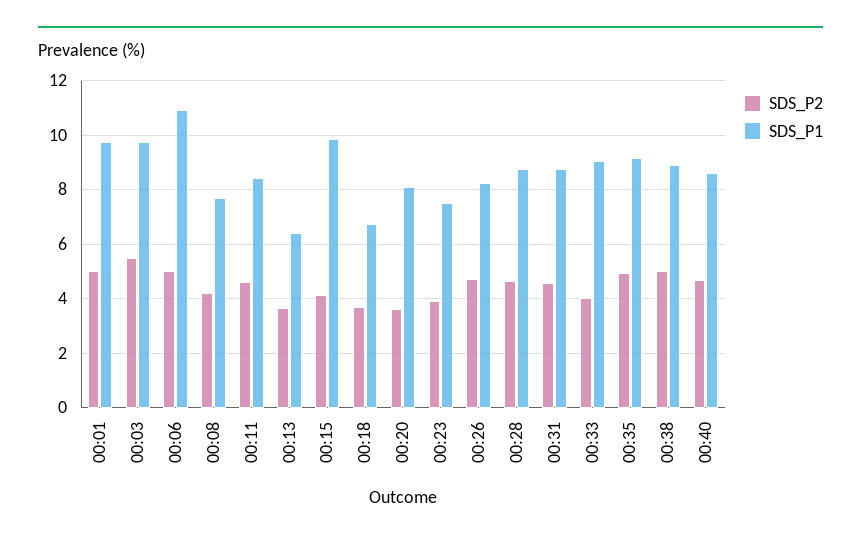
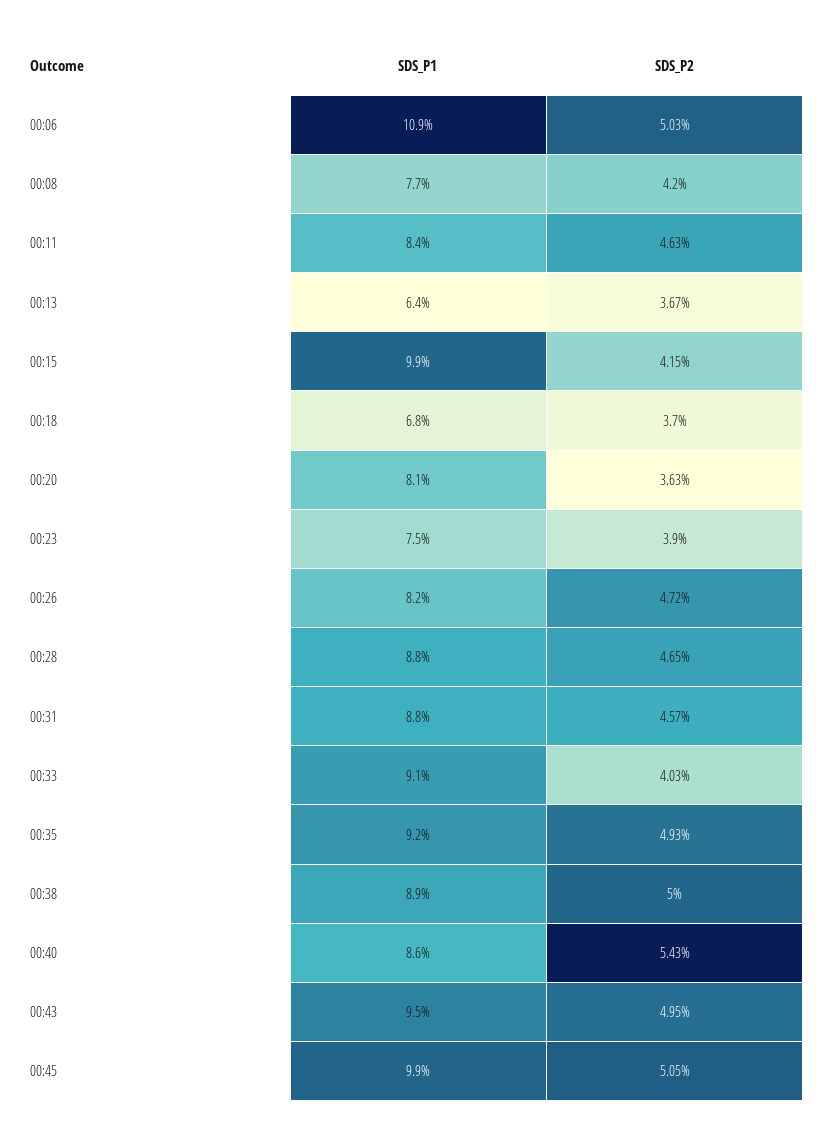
SDS_P2, 00:01: 5 -> none
SDS_P1, 00:01: 9.75 -> none
SDS_P2, 00:03: 5.5 -> none
SDS_P1, 00:03: 9.75 -> none
SDS_P2, 00:40: 4.75 -> 5.43
SDS_P1, 00:43: none -> 9.5
SDS_P2, 00:43: none -> 4.95
SDS_P1, 00:45: none -> 9.9
SDS_P2, 00:45: none -> 5.05

